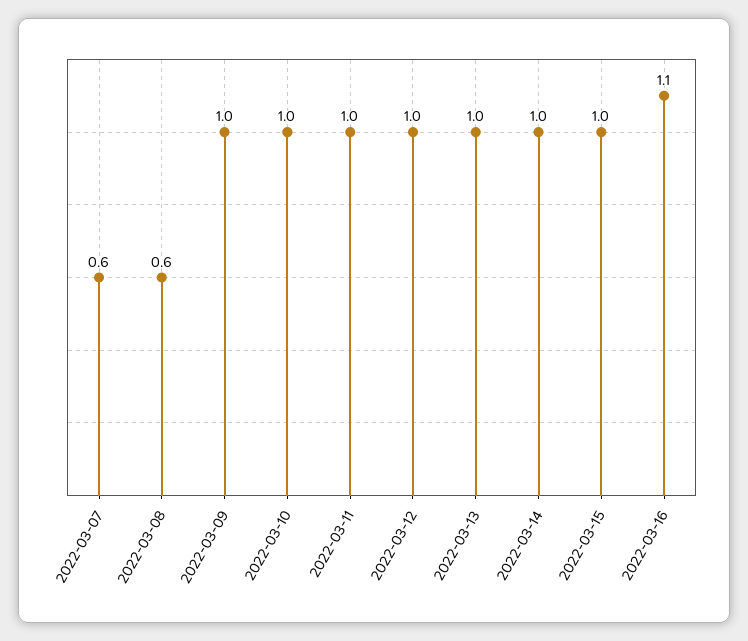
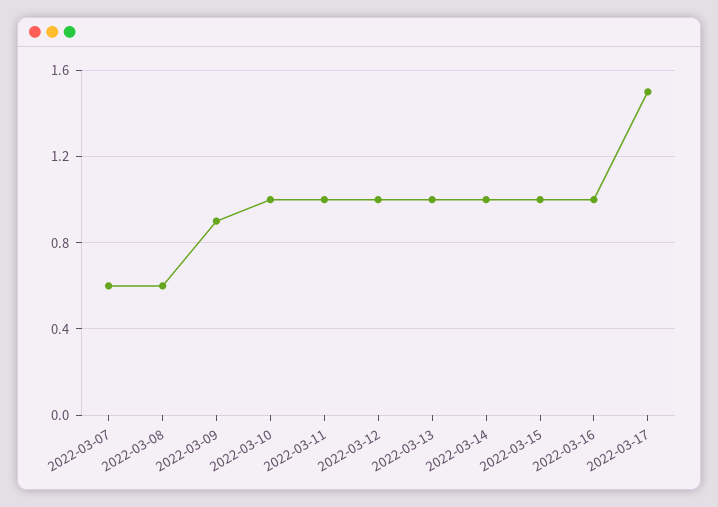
2022-03-09: 1 -> 0.9
2022-03-16: 1.1 -> 1
2022-03-17: none -> 1.5

